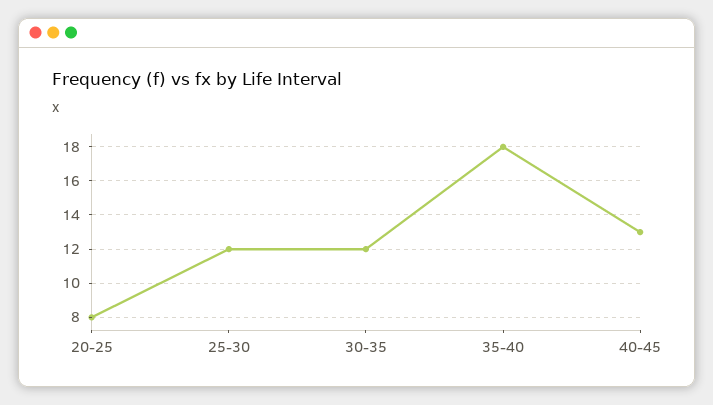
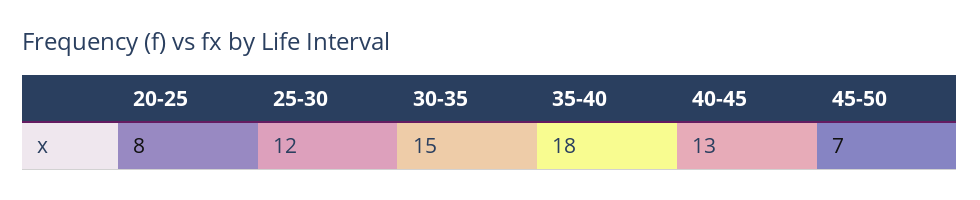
30-35: 12 -> 15
45-50: none -> 7

